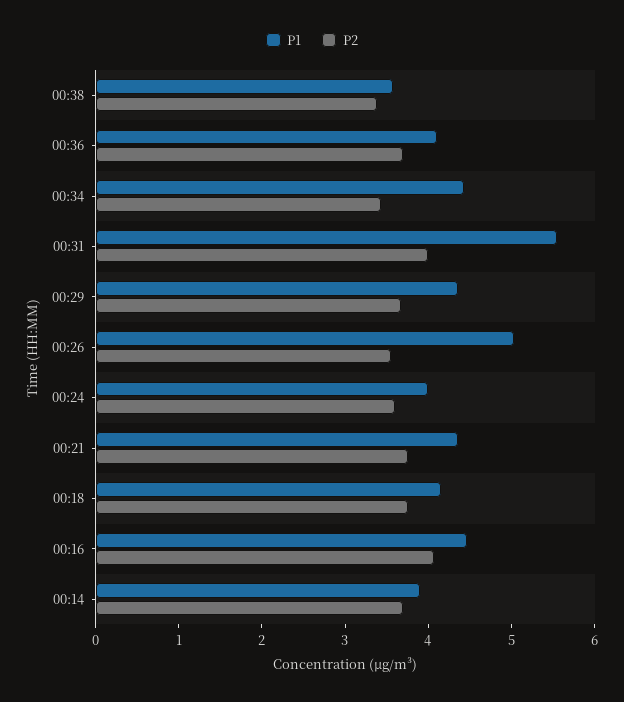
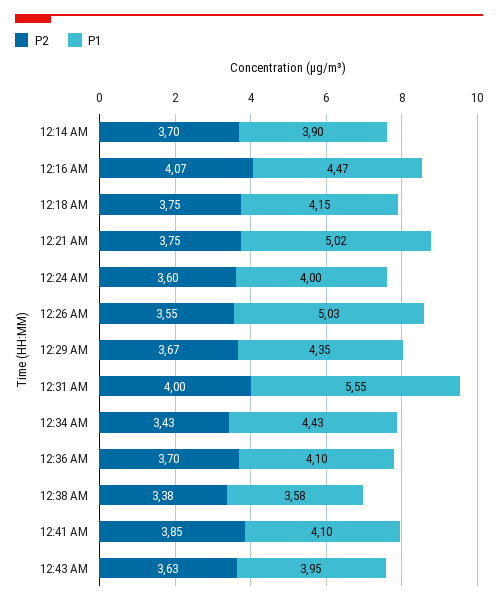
P1, 00:21: 4.4 -> 5.02
P2, 12:41 AM: none -> 3.85
P1, 12:41 AM: none -> 4.1
P2, 12:43 AM: none -> 3.63
P1, 12:43 AM: none -> 3.95

